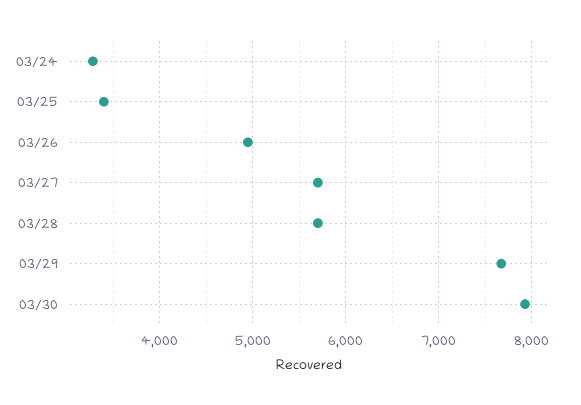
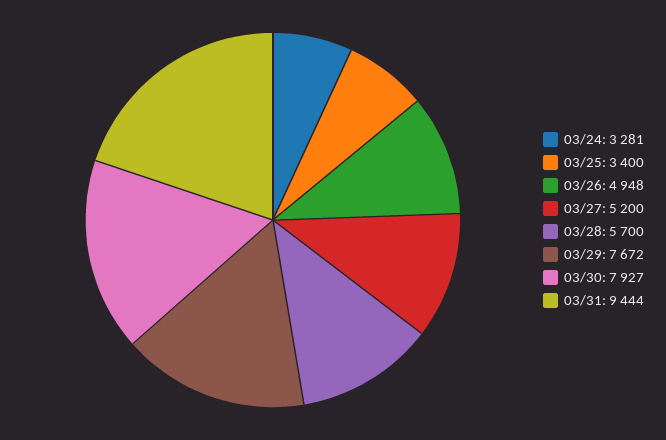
03/27: 5700 -> 5200
03/31: none -> 9444

